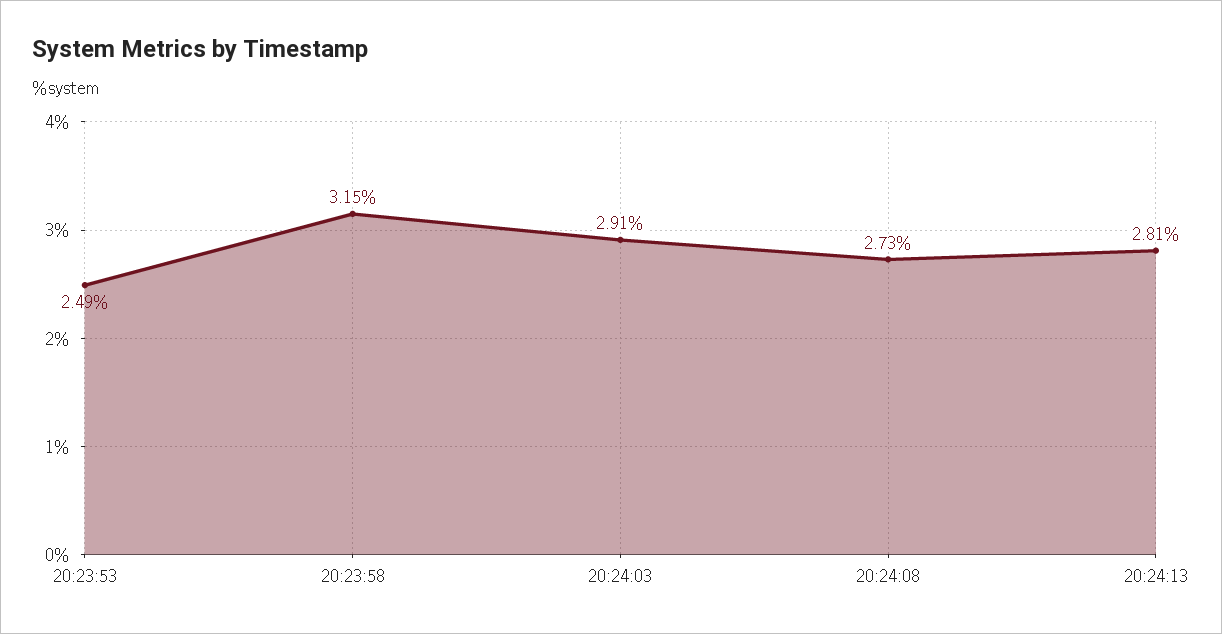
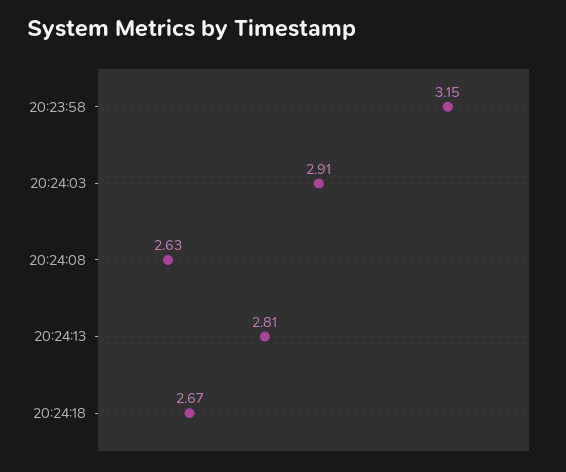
20:23:53: 2.49 -> none
20:24:08: 2.73 -> 2.63
20:24:18: none -> 2.67

